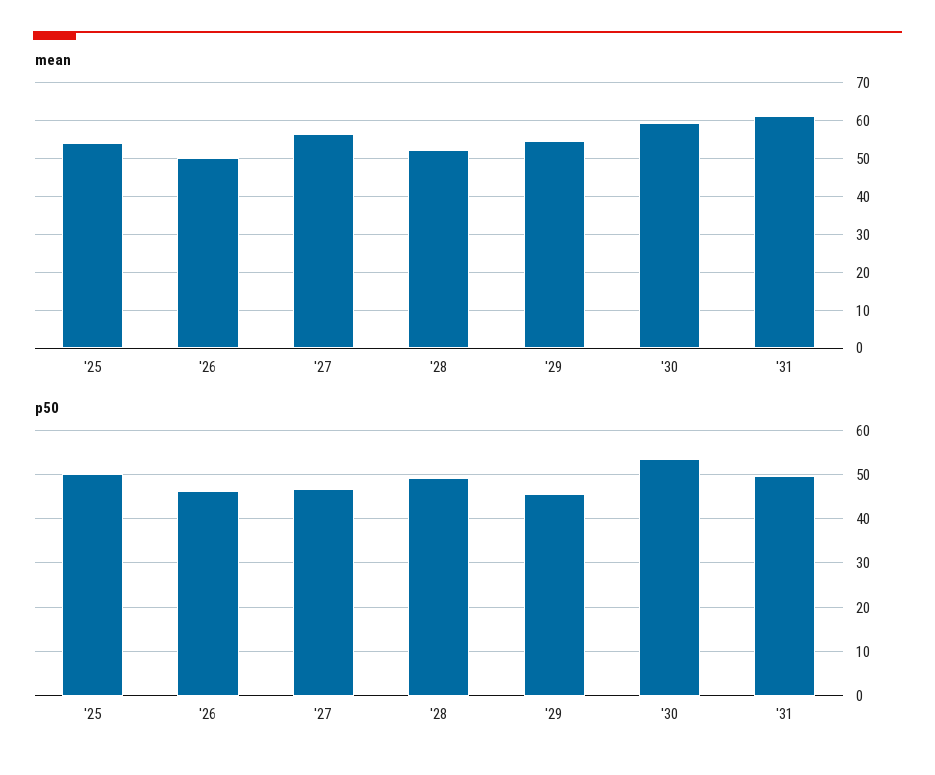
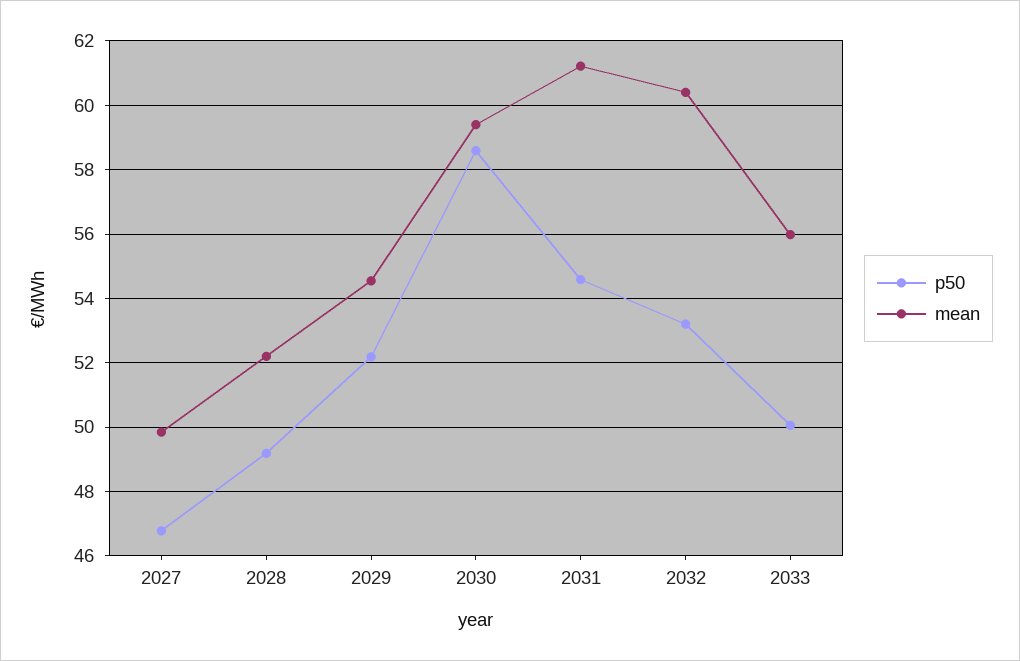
mean, '25: 54 -> none
mean, '26: 50 -> none
mean, '27: 56 -> 49.8
p50, '25: 50 -> none
p50, '26: 46 -> none
p50, '29: 46 -> 52.2
p50, '30: 54 -> 58.6
p50, '31: 50 -> 54.6
p50, 2032: none -> 53.2
mean, 2032: none -> 60.4
p50, 2033: none -> 50
mean, 2033: none -> 56

